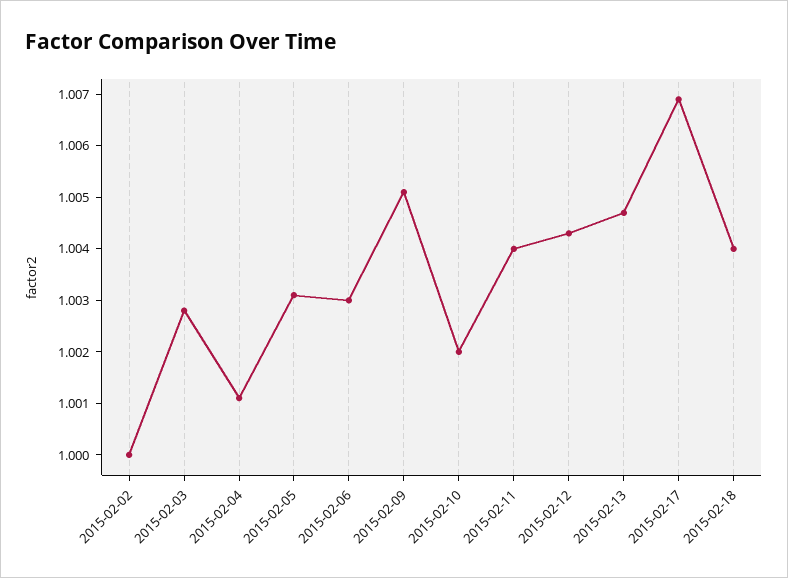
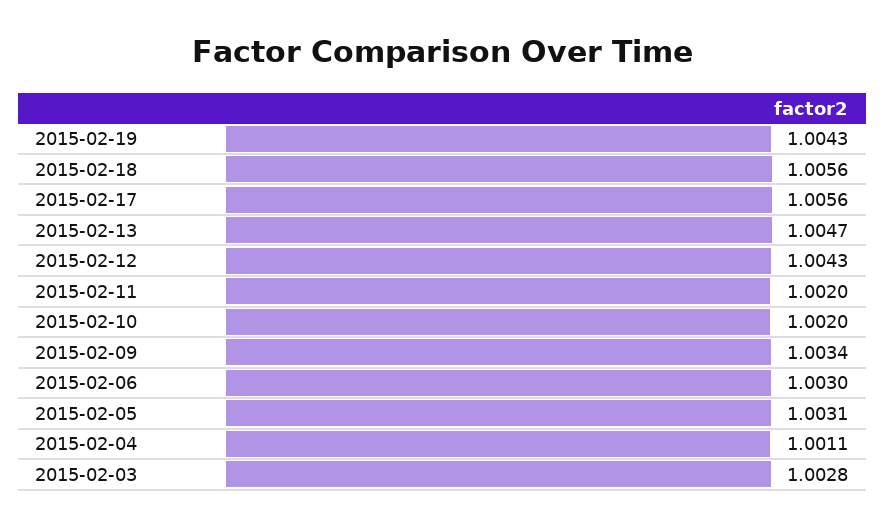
2015-02-02: 1 -> none
2015-02-09: 1.005 -> 1.0034
2015-02-11: 1.004 -> 1.002
2015-02-17: 1.007 -> 1.0056
2015-02-18: 1.004 -> 1.0056
2015-02-19: none -> 1.0043

